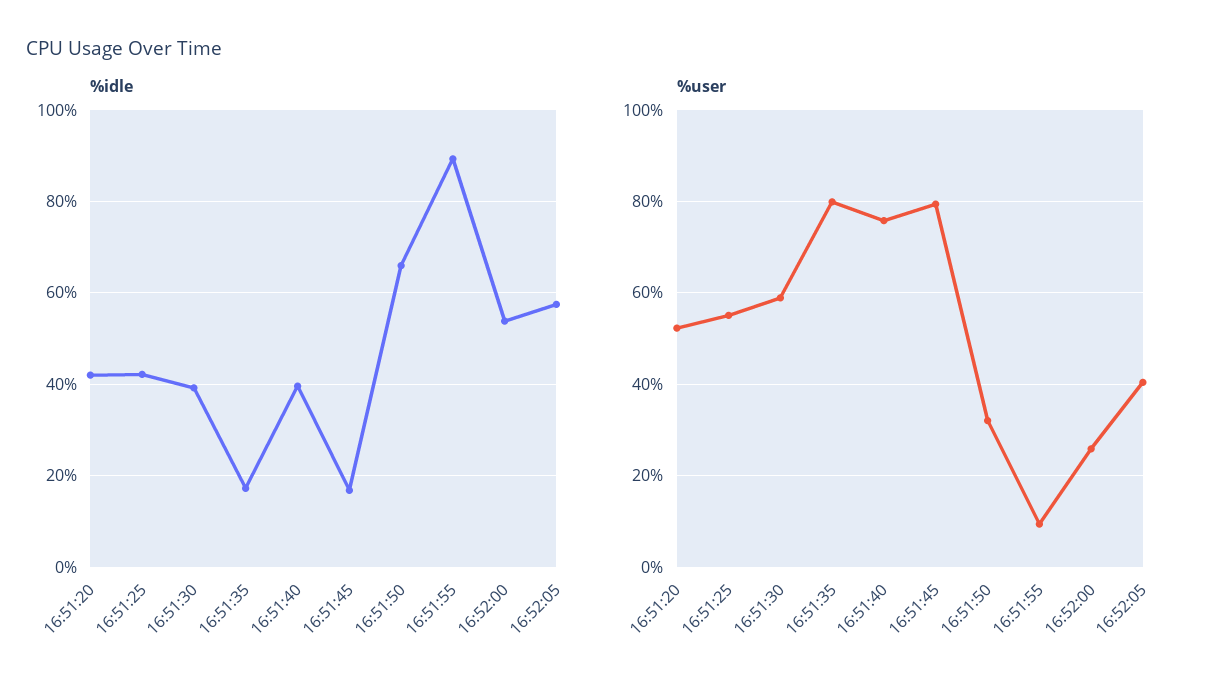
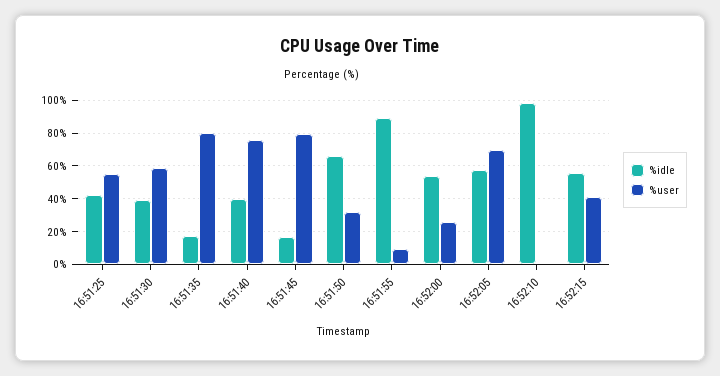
%idle, 16:51:20: 42 -> none
%user, 16:51:20: 52 -> none
%user, 16:52:05: 40 -> 70
%idle, 16:52:10: none -> 100
%user, 16:52:10: none -> 0
%idle, 16:52:15: none -> 55
%user, 16:52:15: none -> 40

